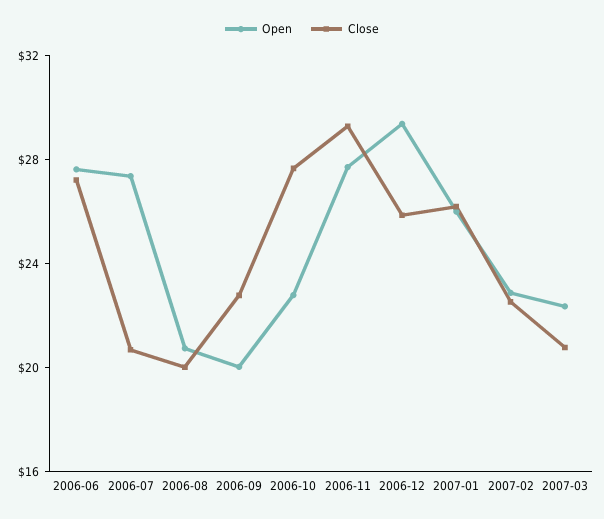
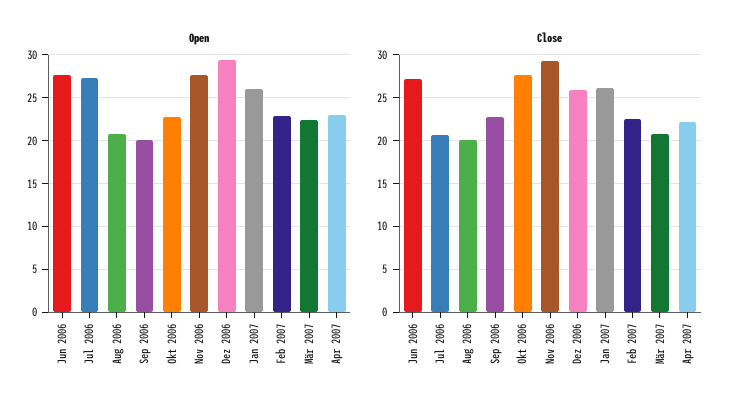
Open, Apr 2007: none -> 23
Close, Apr 2007: none -> 22

